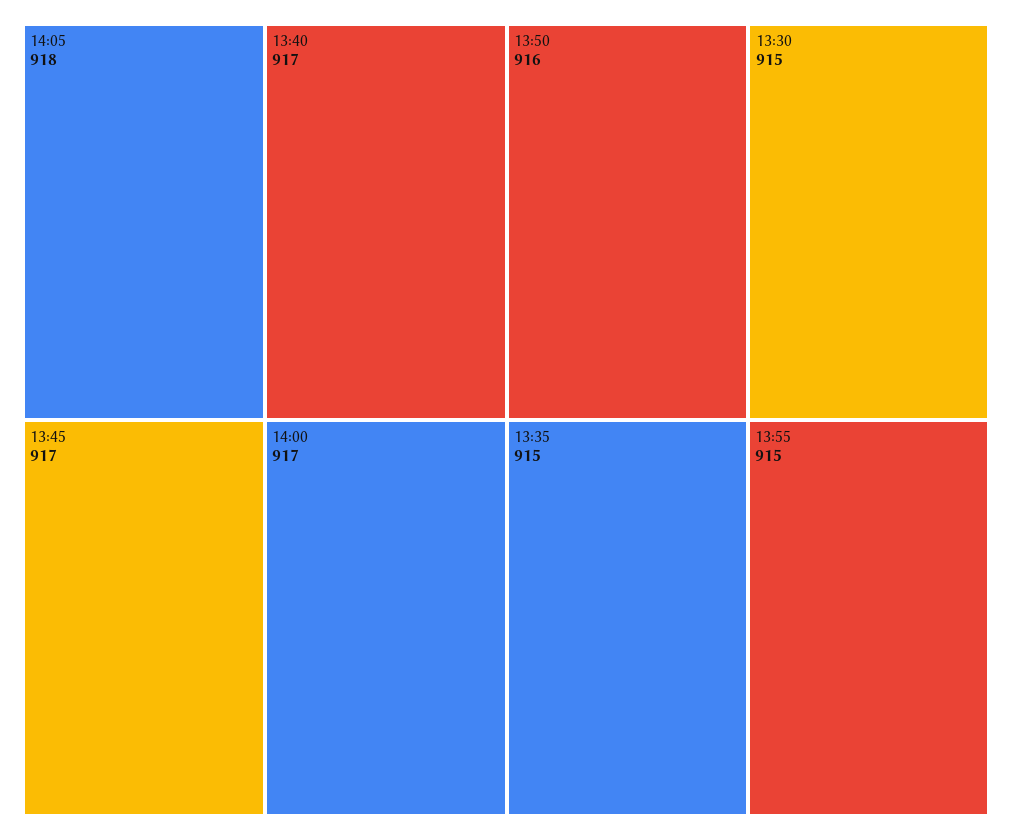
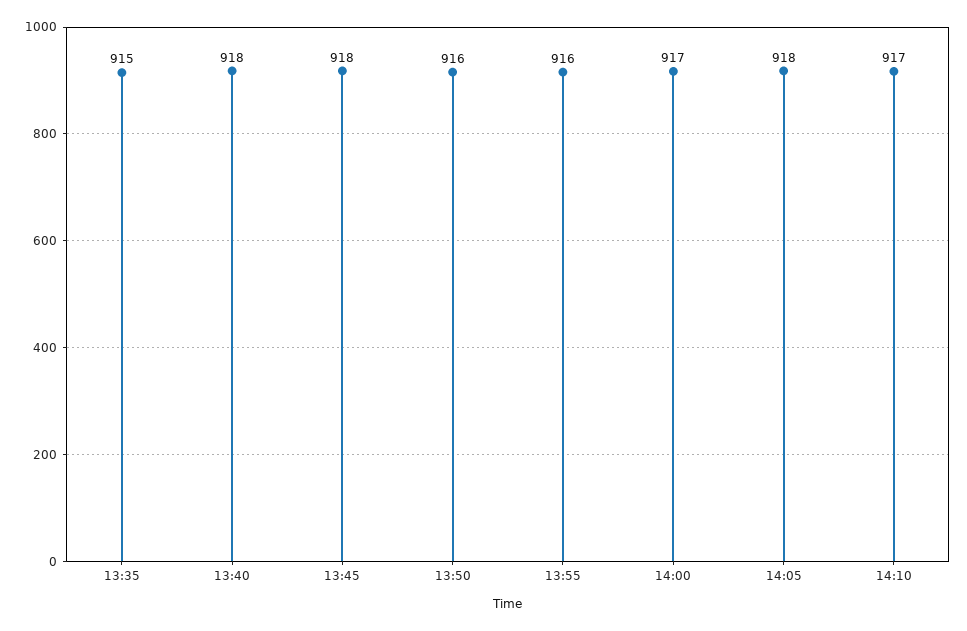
13:40: 917 -> 918
13:45: 917 -> 918
13:30: 915 -> none
13:55: 915 -> 916
14:10: none -> 917

